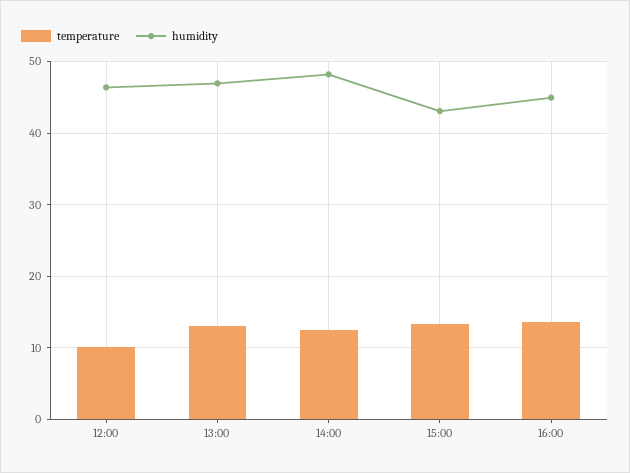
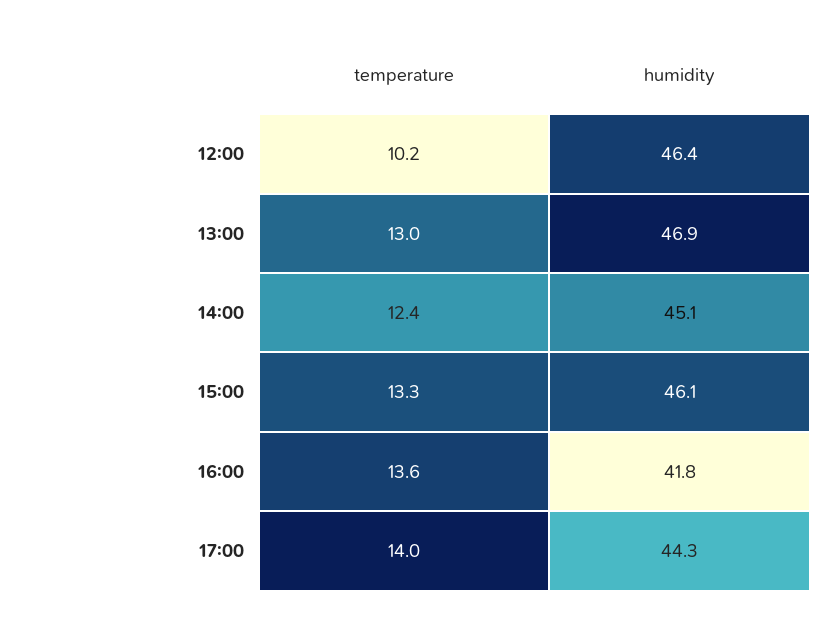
humidity, 14:00: 48 -> 45.1
humidity, 15:00: 43 -> 46.1
humidity, 16:00: 45 -> 41.8
temperature, 17:00: none -> 14
humidity, 17:00: none -> 44.3

